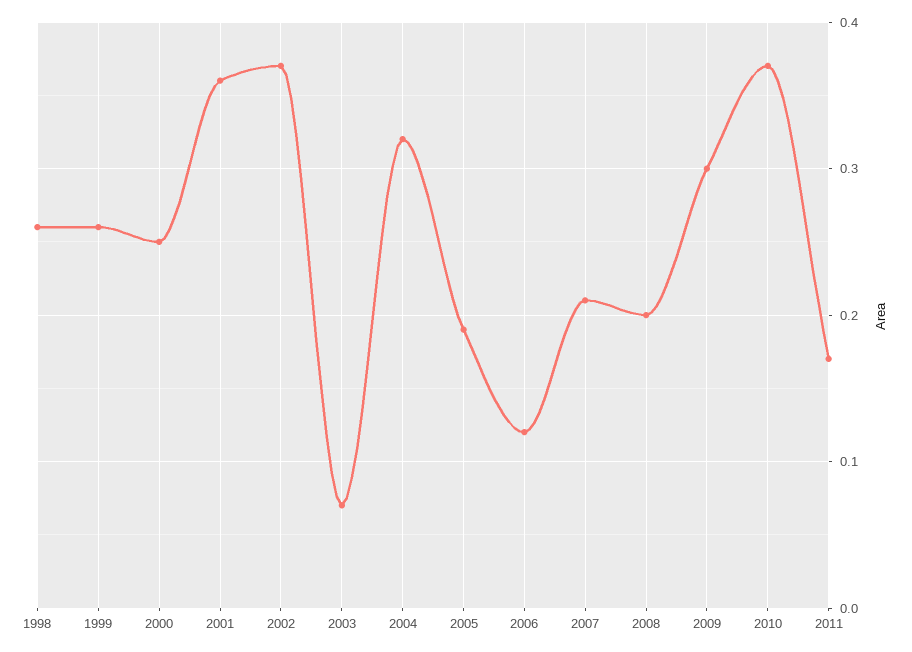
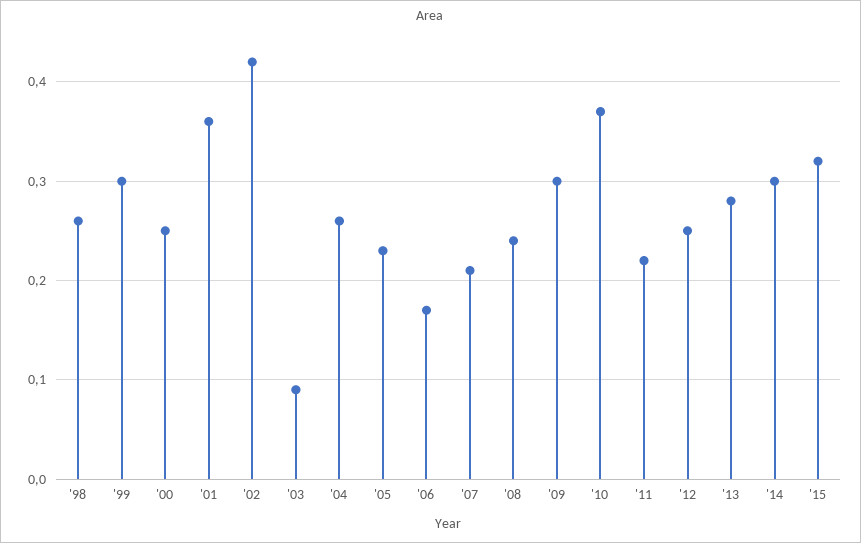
1999: 0.26 -> 0.3
2002: 0.37 -> 0.42
2003: 0.07 -> 0.09
2004: 0.32 -> 0.26
2005: 0.19 -> 0.23
2006: 0.12 -> 0.17
2008: 0.2 -> 0.24
2011: 0.17 -> 0.22
'12: none -> 0.25
'13: none -> 0.28
'14: none -> 0.3
'15: none -> 0.32

